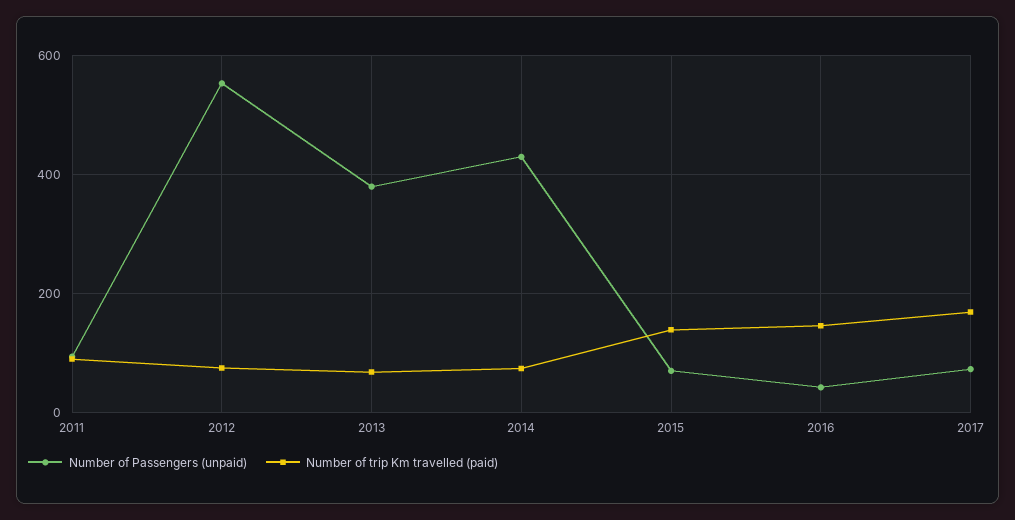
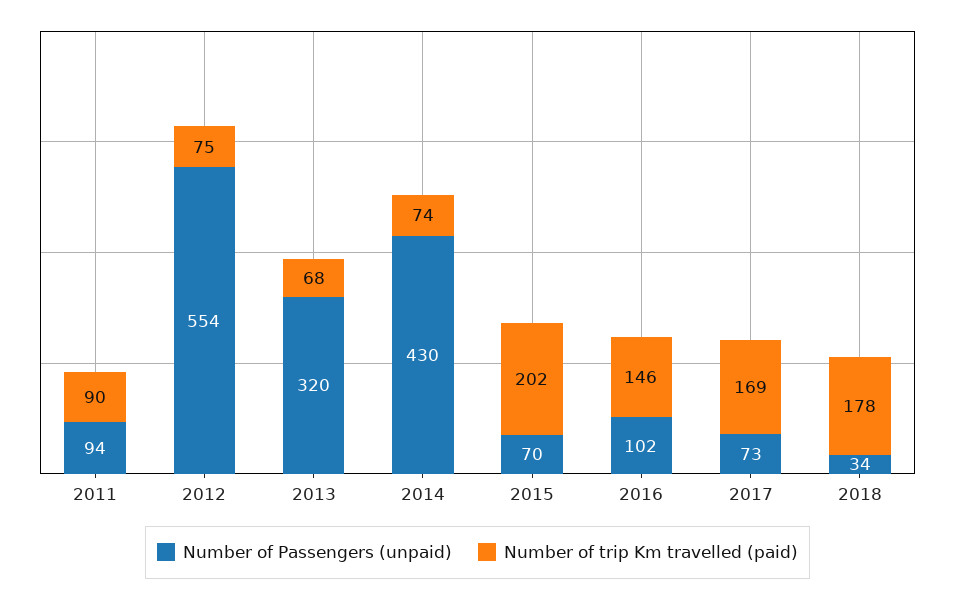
Number of Passengers (unpaid), 2013: 380 -> 320
Number of trip Km travelled (paid), 2015: 140 -> 202
Number of Passengers (unpaid), 2016: 40 -> 102
Number of Passengers (unpaid), 2018: none -> 34
Number of trip Km travelled (paid), 2018: none -> 178

